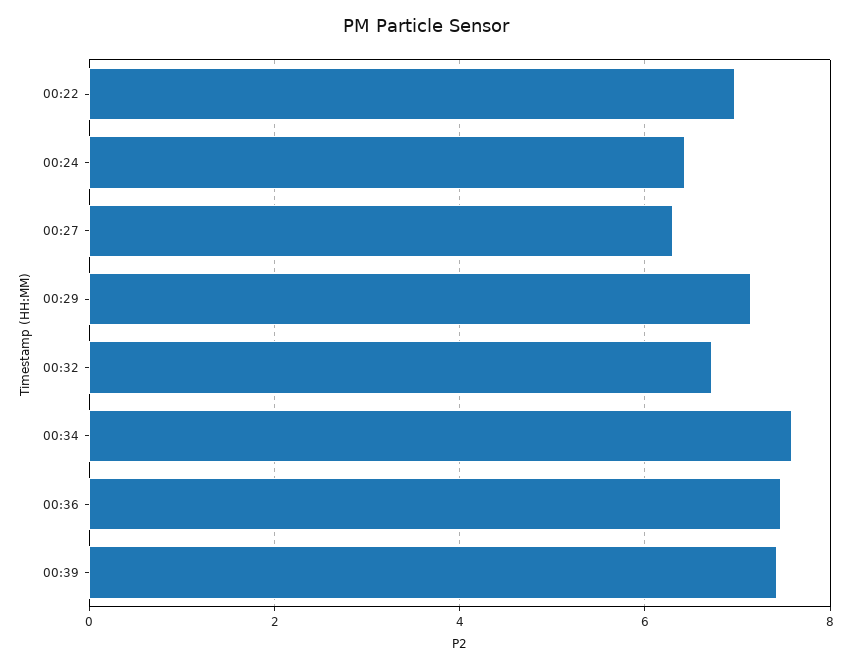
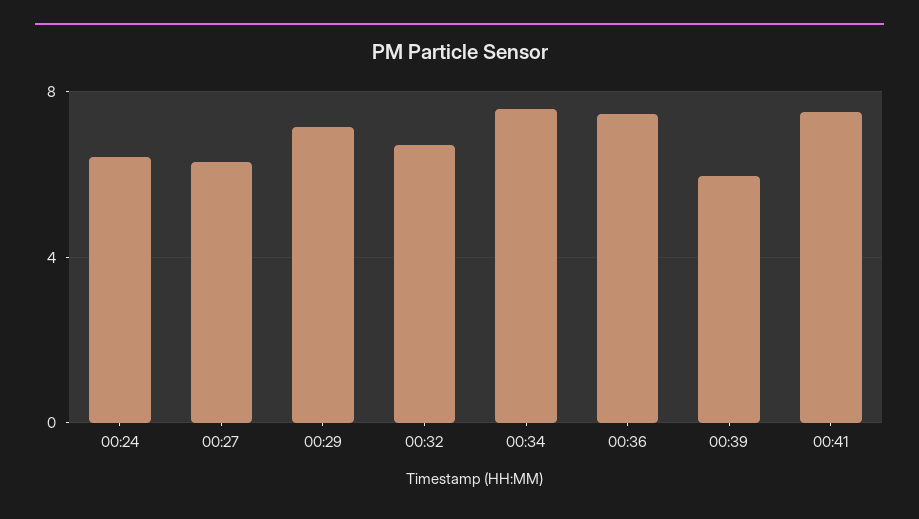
00:22: 7 -> none
00:39: 7.4 -> 6
00:41: none -> 7.5

